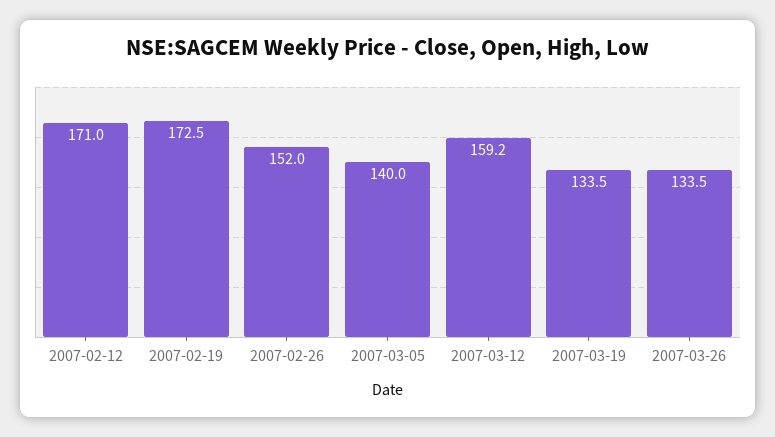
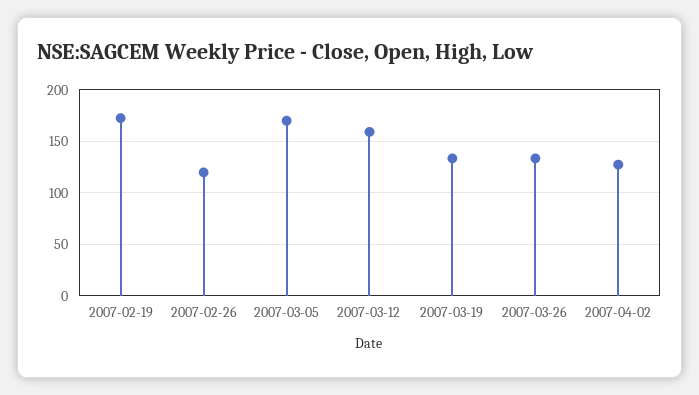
2007-02-12: 171 -> none
2007-02-26: 152 -> 120
2007-03-05: 140 -> 170
2007-04-02: none -> 130

